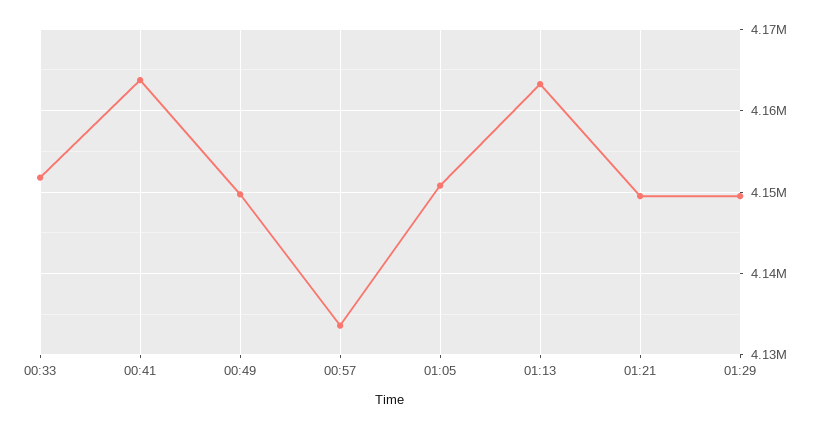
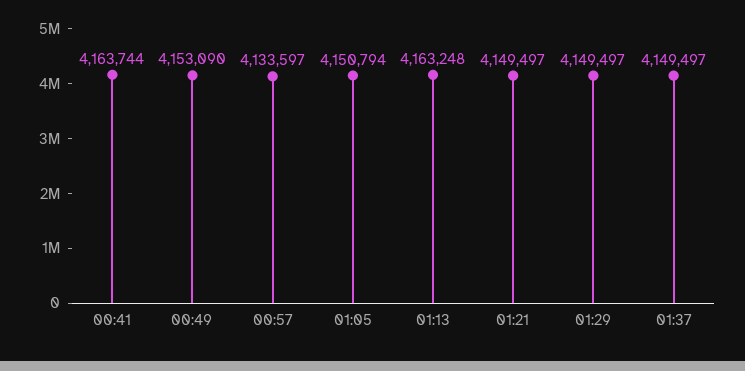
00:33: 4152000 -> none
00:49: 4150000 -> 4153090
01:37: none -> 4149497

